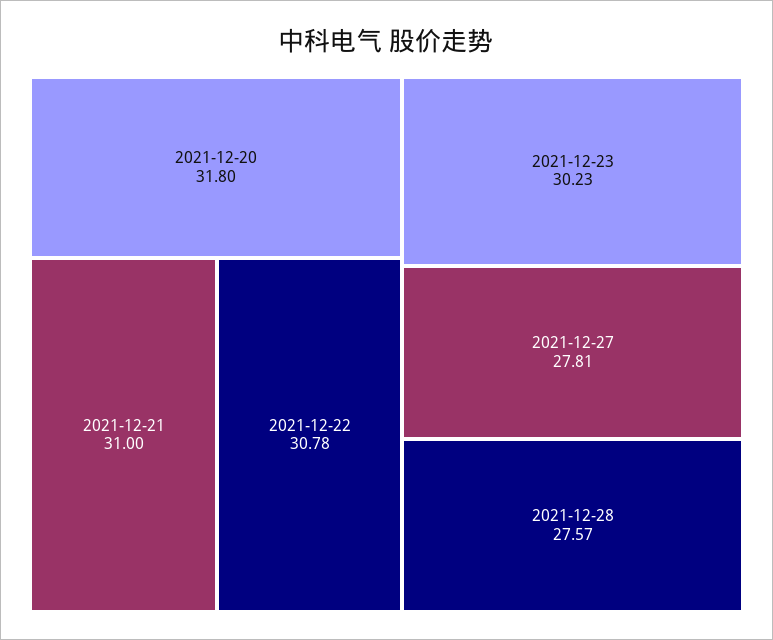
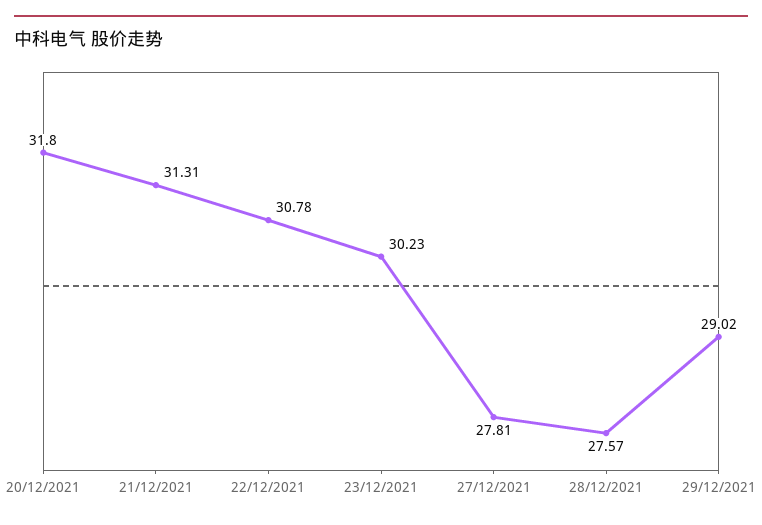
2021-12-21: 31 -> 31.31
29/12/2021: none -> 29.02

